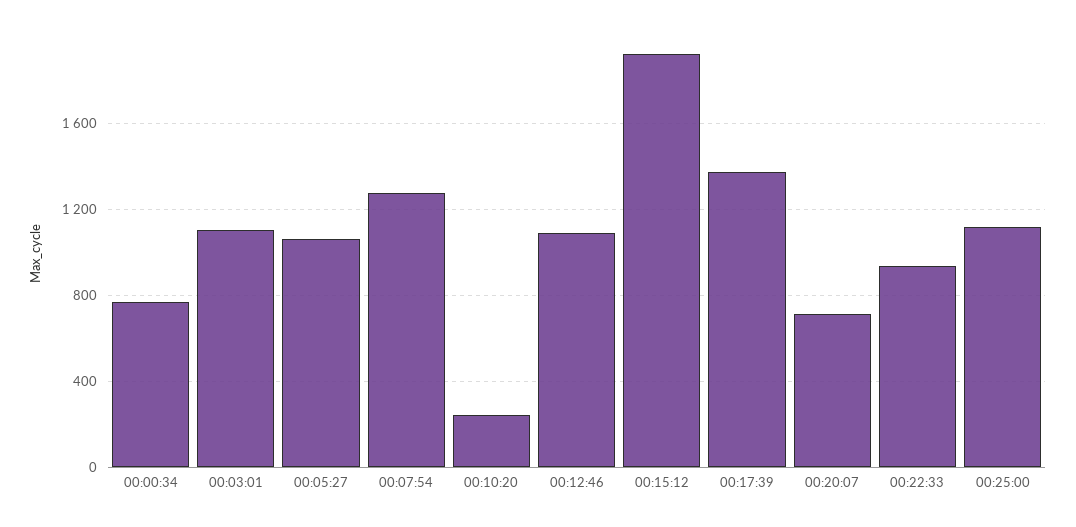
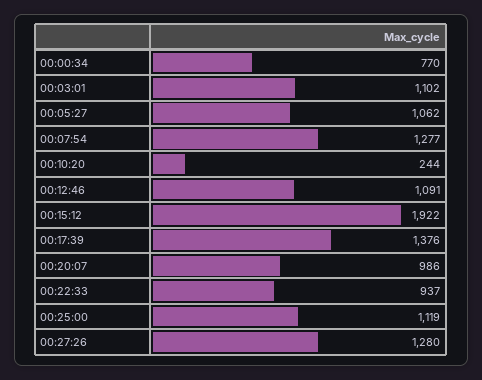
00:20:07: 700 -> 986
00:27:26: none -> 1280

